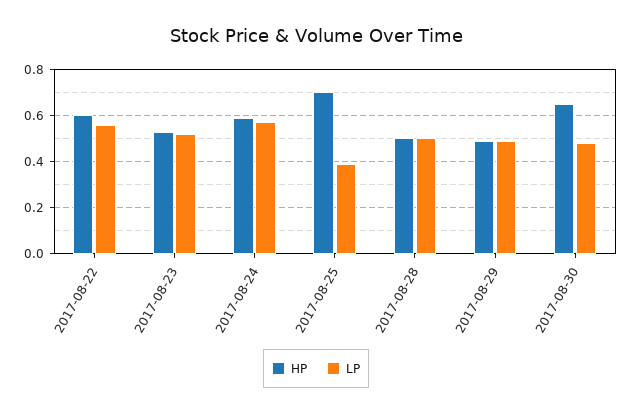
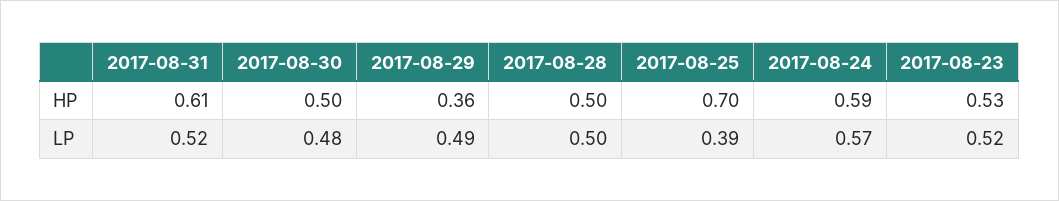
HP, 2017-08-22: 0.6 -> none
LP, 2017-08-22: 0.55 -> none
HP, 2017-08-29: 0.5 -> 0.36
HP, 2017-08-30: 0.65 -> 0.5
HP, 2017-08-31: none -> 0.61
LP, 2017-08-31: none -> 0.52

